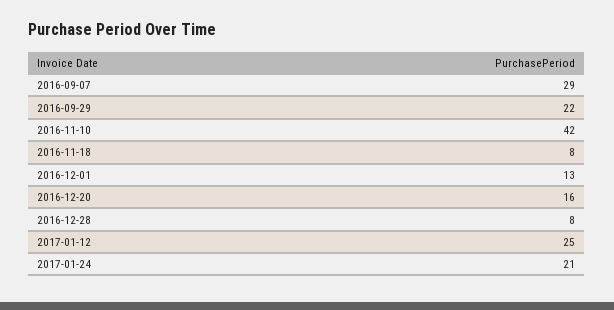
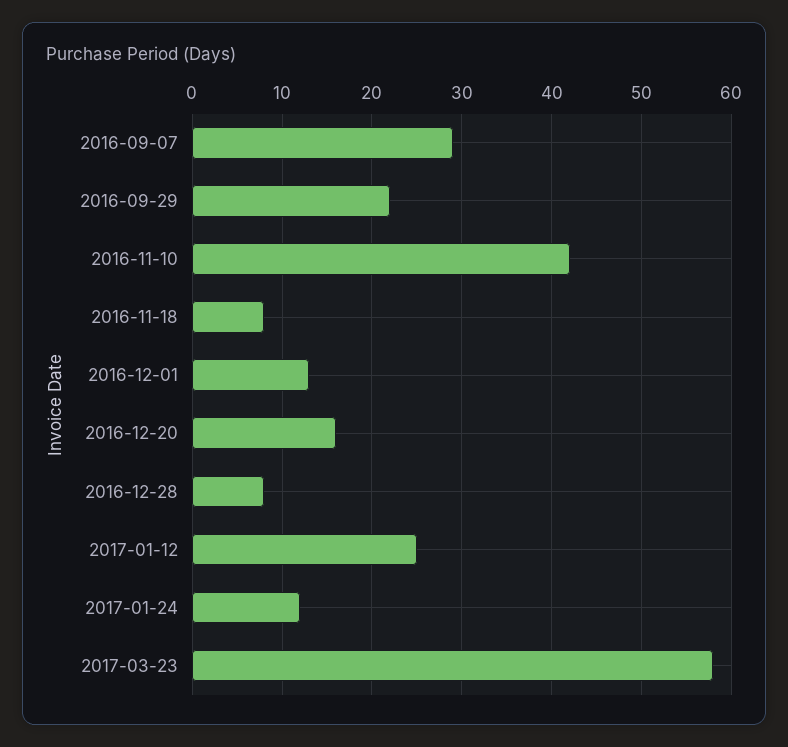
2017-01-24: 21 -> 12
2017-03-23: none -> 58

